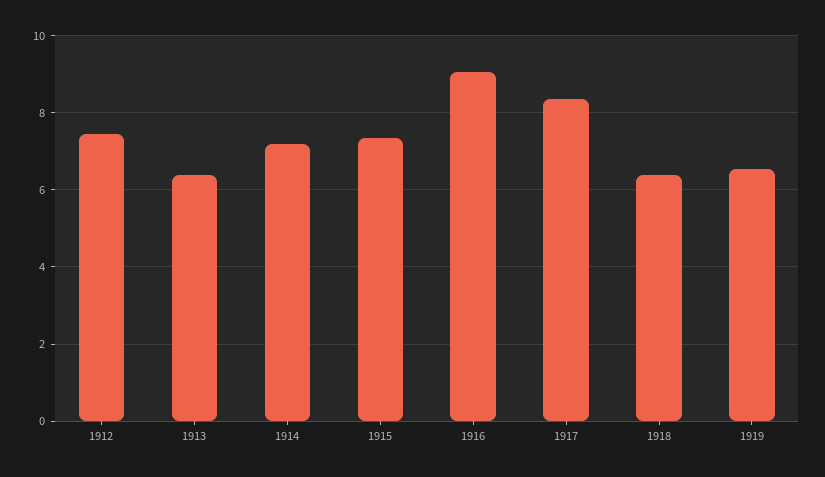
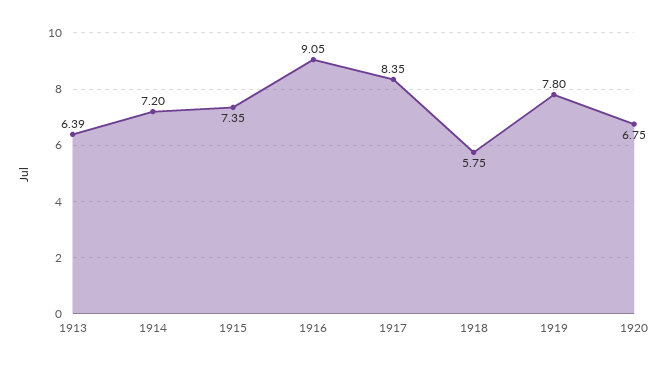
1912: 7.4 -> none
1918: 6.4 -> 5.75
1919: 6.6 -> 7.8
1920: none -> 6.75

